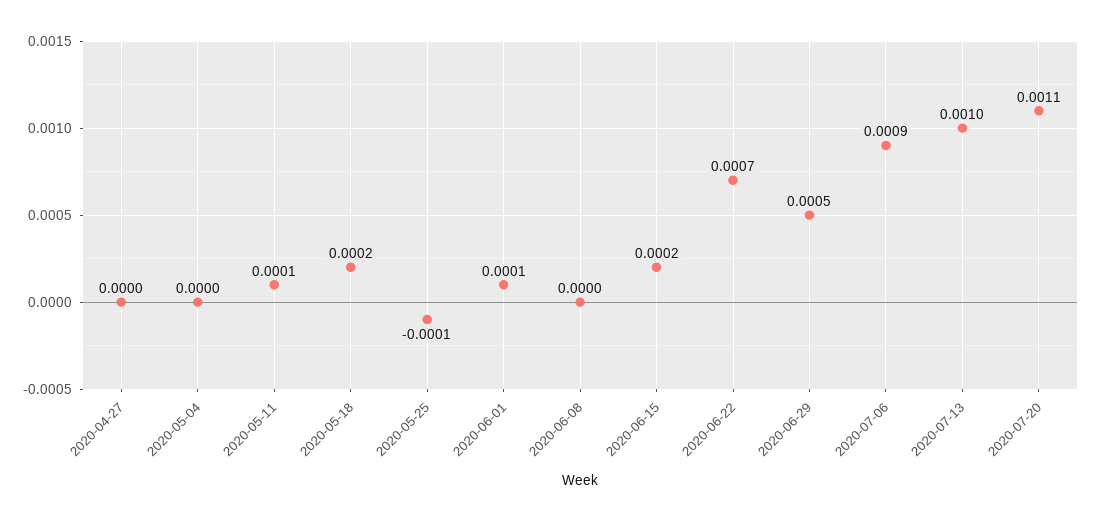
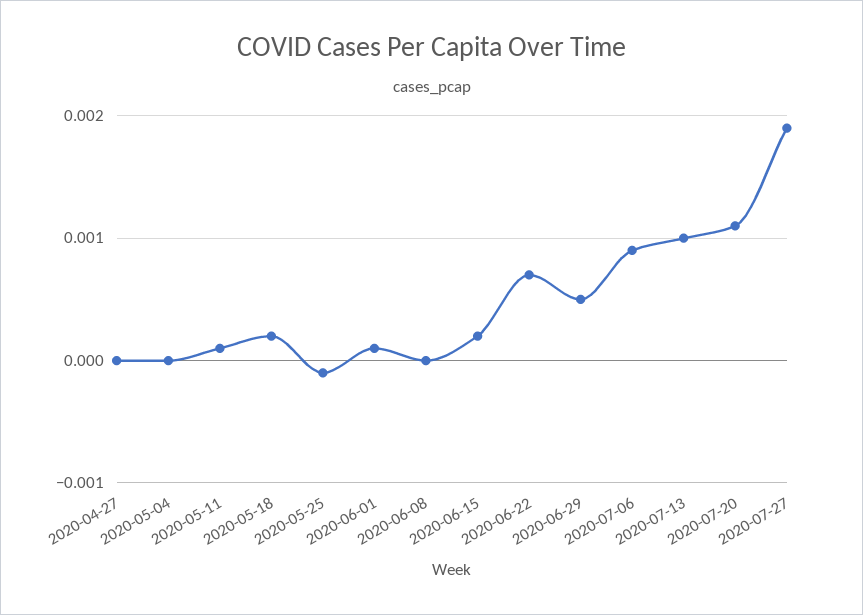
2020-07-27: none -> 0.0019

